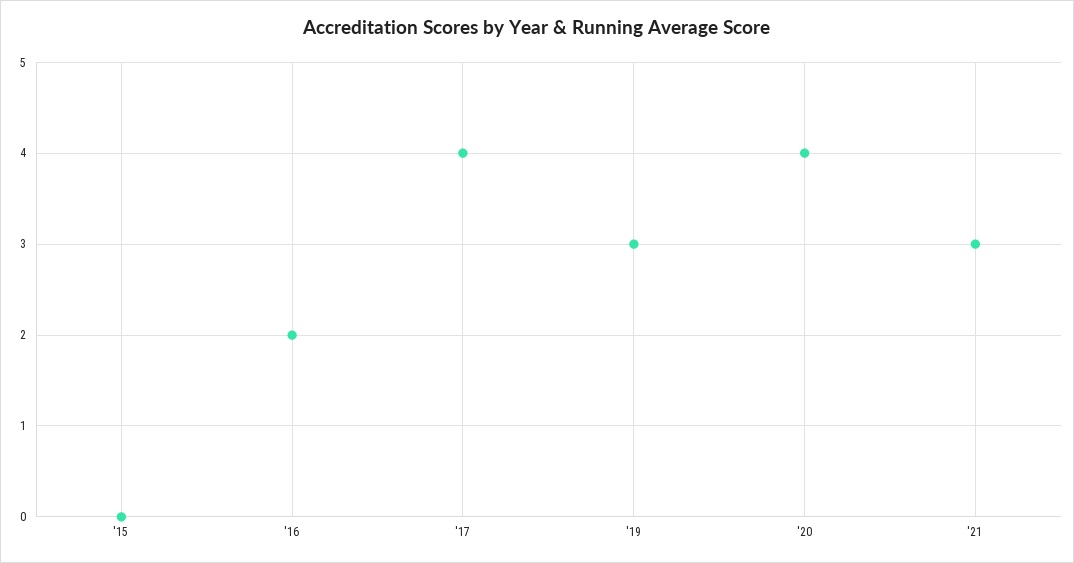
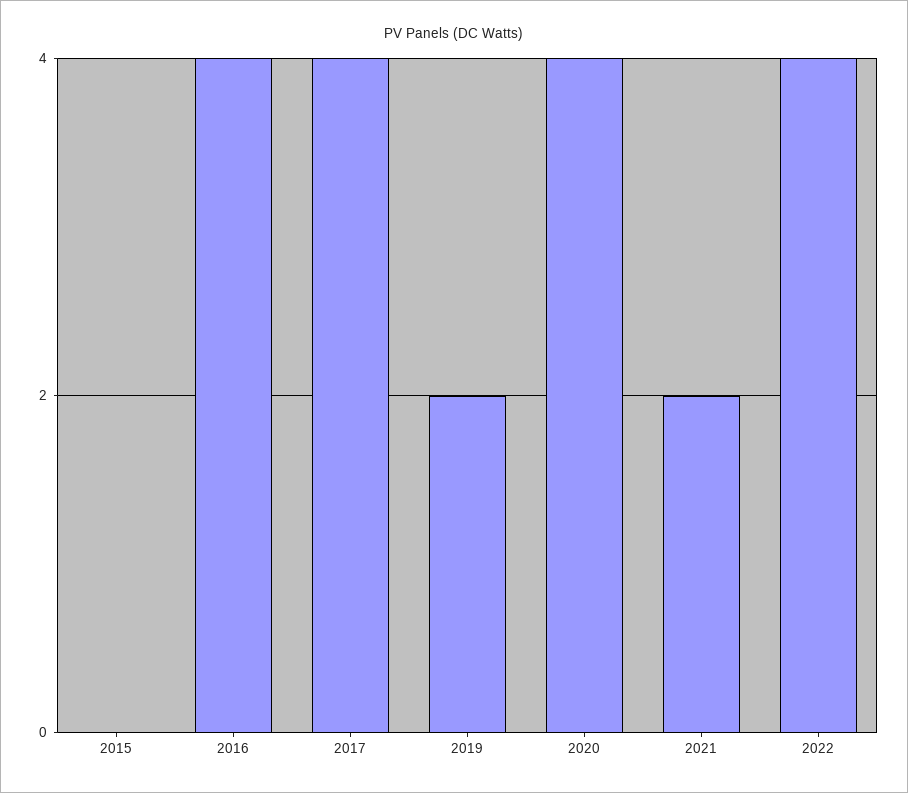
'16: 2 -> 4
'19: 3 -> 2
'21: 3 -> 2
2022: none -> 4

